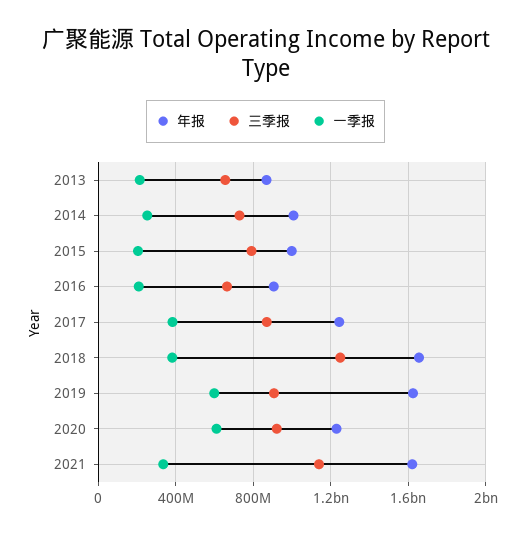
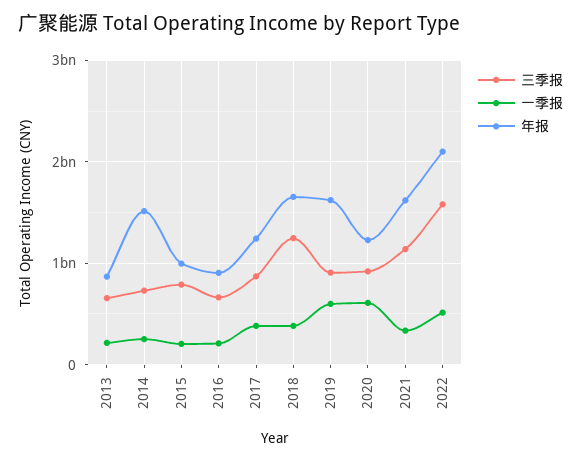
年报, 2014: 1000000000 -> 1500000000
三季报, 2022: none -> 1600000000
一季报, 2022: none -> 500000000
年报, 2022: none -> 2100000000

